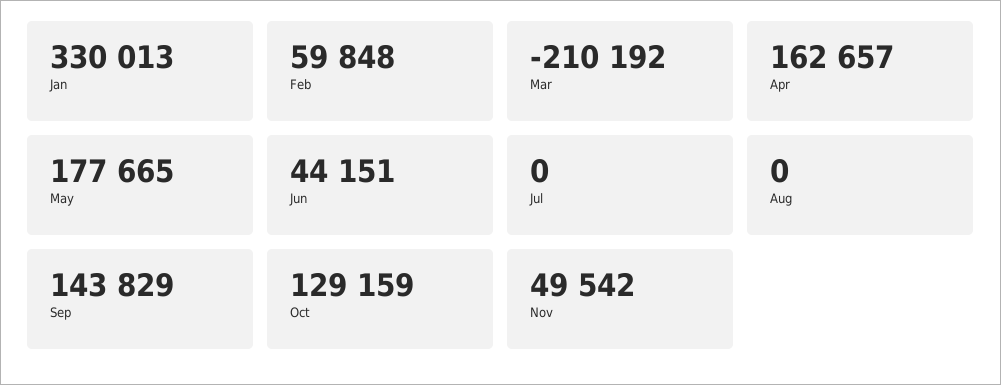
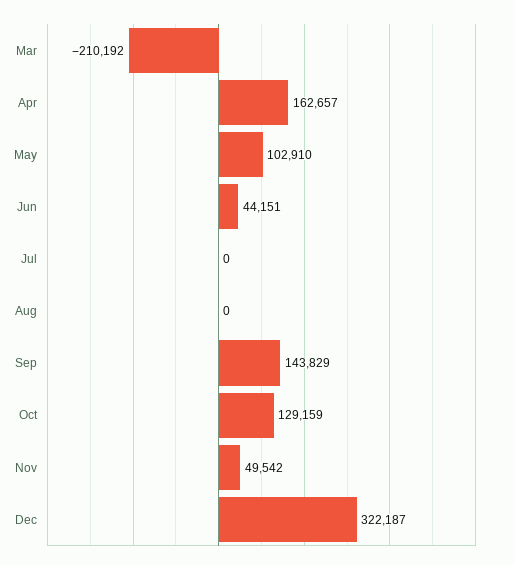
Jan: 330013 -> none
Feb: 59848 -> none
May: 177665 -> 102910
Dec: none -> 322187

